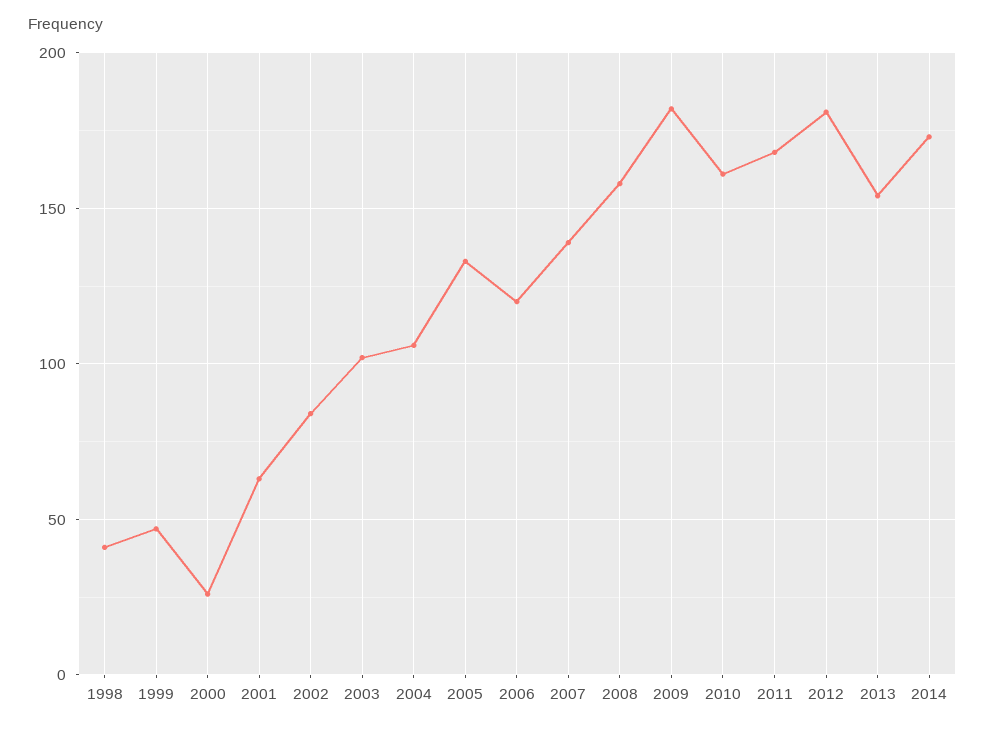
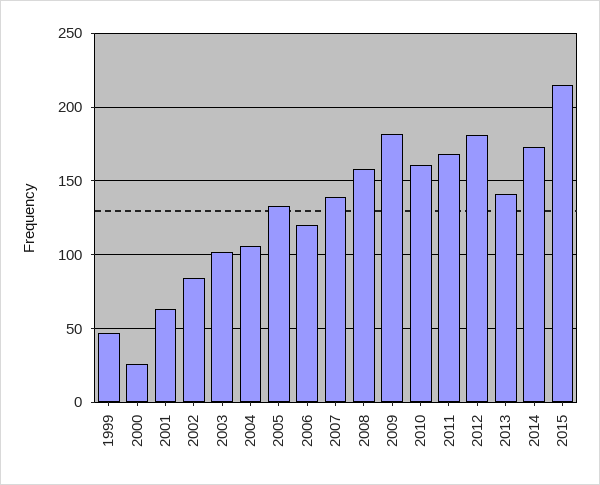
1998: 40 -> none
2013: 155 -> 140
2015: none -> 215

